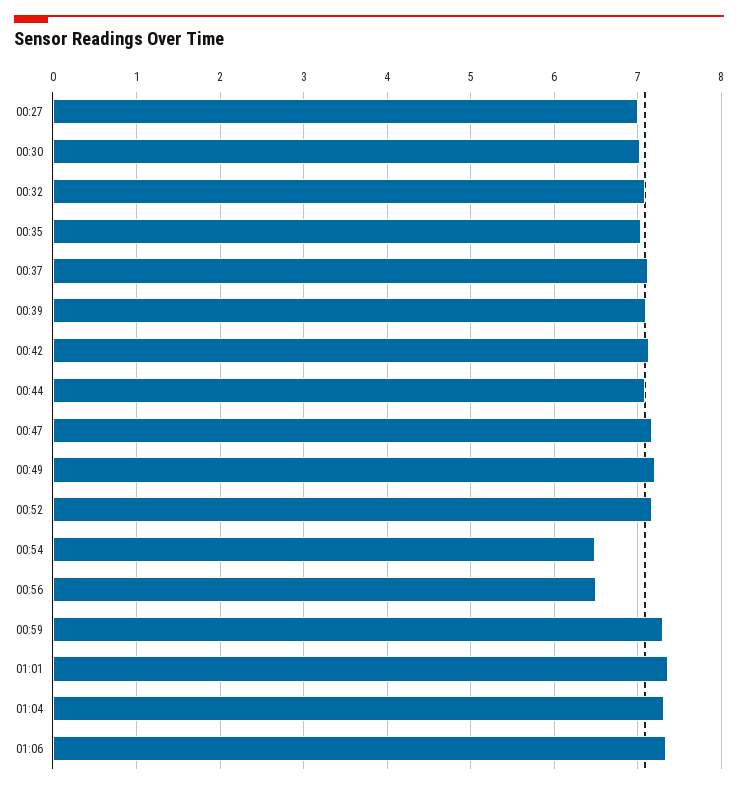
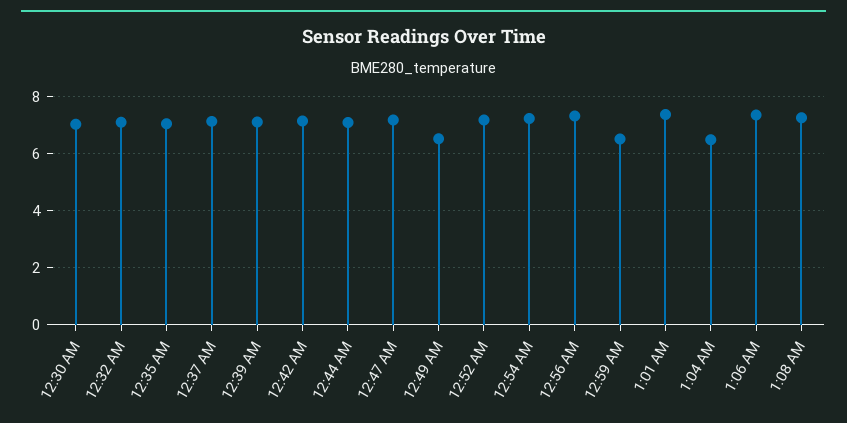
00:27: 7 -> none
00:49: 7.2 -> 6.5
00:54: 6.5 -> 7.25
00:56: 6.5 -> 7.25
00:59: 7.3 -> 6.5
01:04: 7.3 -> 6.5
1:08 AM: none -> 7.25

